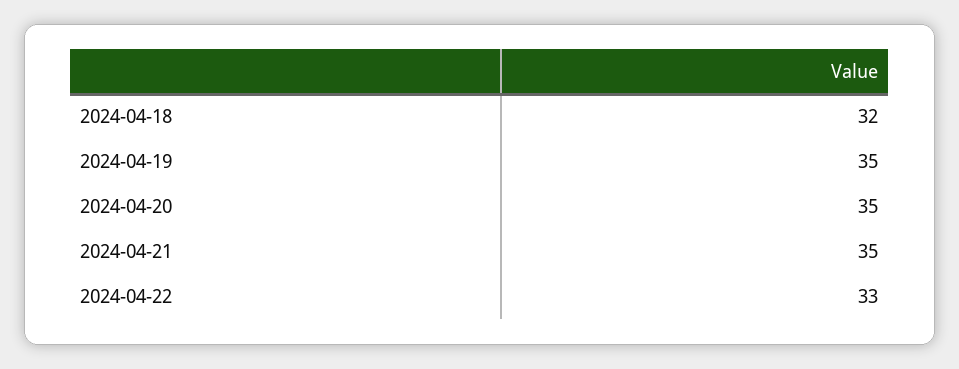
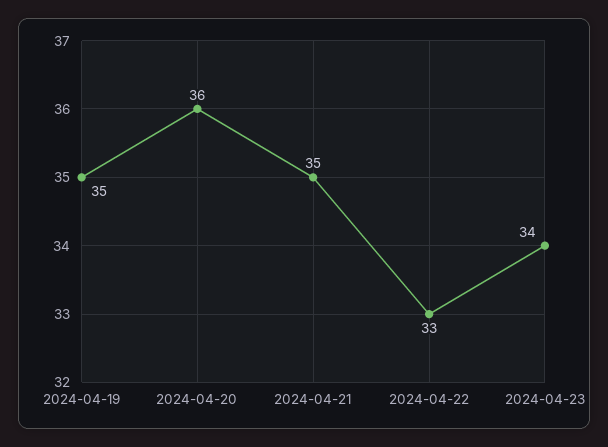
2024-04-18: 32 -> none
2024-04-20: 35 -> 36
2024-04-23: none -> 34

